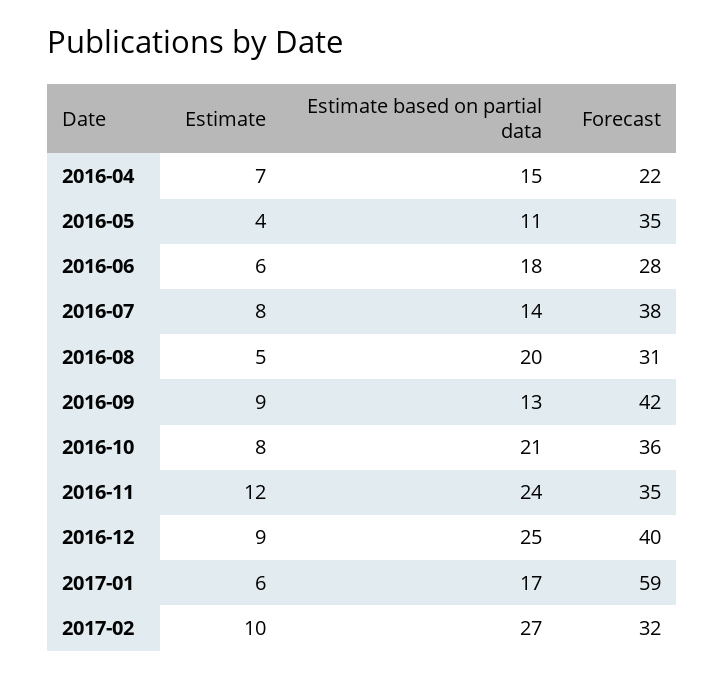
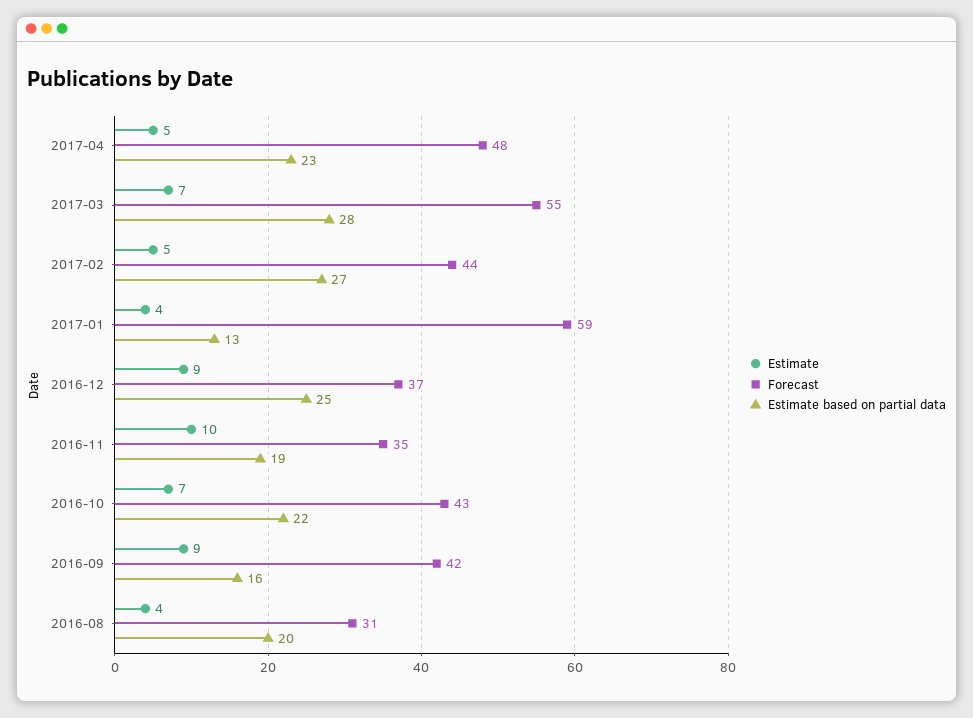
Estimate, 2016-04: 7 -> none
Estimate based on partial data, 2016-04: 15 -> none
Forecast, 2016-04: 22 -> none
Estimate, 2016-05: 4 -> none
Estimate based on partial data, 2016-05: 11 -> none
Forecast, 2016-05: 35 -> none
Estimate, 2016-06: 6 -> none
Estimate based on partial data, 2016-06: 18 -> none
Forecast, 2016-06: 28 -> none
Estimate, 2016-07: 8 -> none
Estimate based on partial data, 2016-07: 14 -> none
Forecast, 2016-07: 38 -> none
Estimate, 2016-08: 5 -> 4
Estimate based on partial data, 2016-09: 13 -> 16
Estimate, 2016-10: 8 -> 7
Estimate based on partial data, 2016-10: 21 -> 22
Forecast, 2016-10: 36 -> 43
Estimate, 2016-11: 12 -> 10
Estimate based on partial data, 2016-11: 24 -> 19
Forecast, 2016-12: 40 -> 37
Estimate, 2017-01: 6 -> 4
Estimate based on partial data, 2017-01: 17 -> 13
Estimate, 2017-02: 10 -> 5
Forecast, 2017-02: 32 -> 44
Estimate, 2017-04: none -> 5
Forecast, 2017-04: none -> 48
Estimate based on partial data, 2017-04: none -> 23
Estimate, 2017-03: none -> 7
Forecast, 2017-03: none -> 55
Estimate based on partial data, 2017-03: none -> 28

